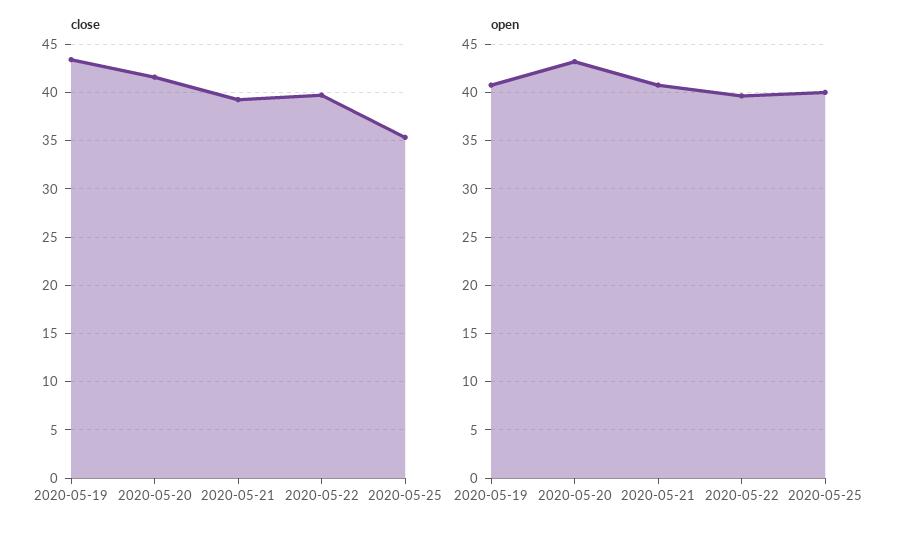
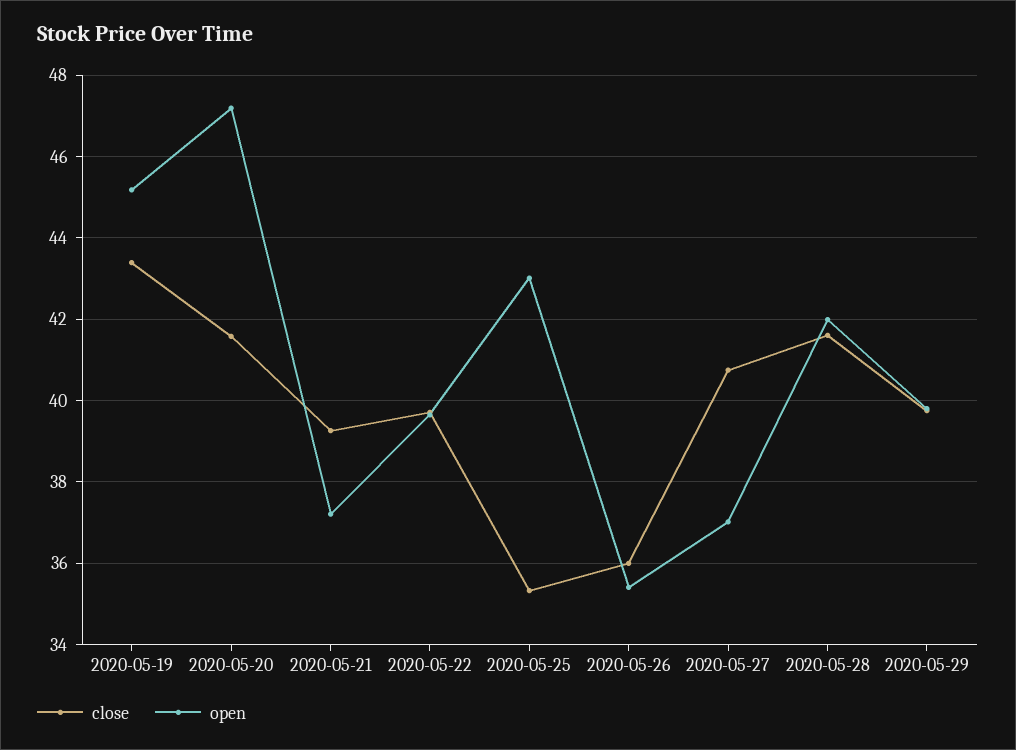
open, 2020-05-19: 41 -> 45.2
open, 2020-05-20: 43 -> 47.2
open, 2020-05-21: 41 -> 37.2
open, 2020-05-25: 40 -> 43
close, 2020-05-26: none -> 36
open, 2020-05-26: none -> 35.4
close, 2020-05-27: none -> 40.8
open, 2020-05-27: none -> 37
close, 2020-05-28: none -> 41.6
open, 2020-05-28: none -> 42
close, 2020-05-29: none -> 39.8
open, 2020-05-29: none -> 39.8

